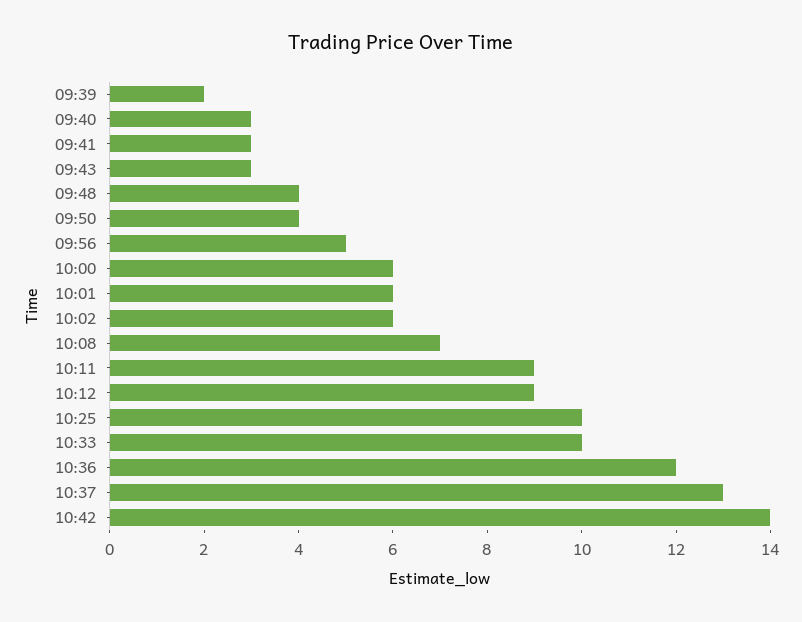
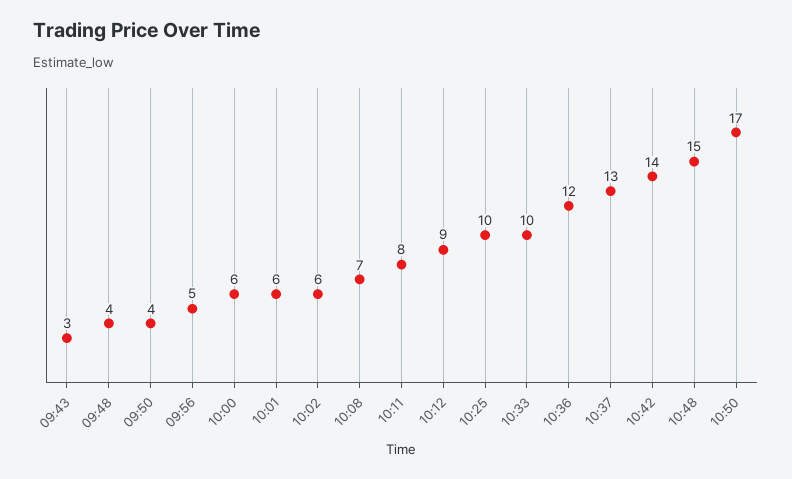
09:39: 2 -> none
09:40: 3 -> none
09:41: 3 -> none
10:11: 9 -> 8
10:48: none -> 15
10:50: none -> 17

